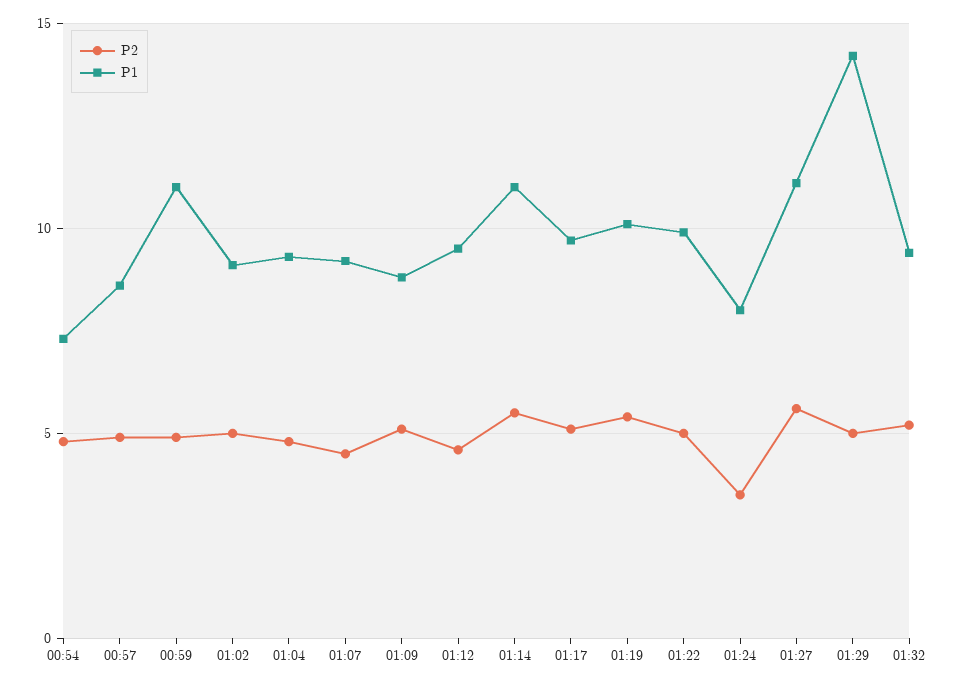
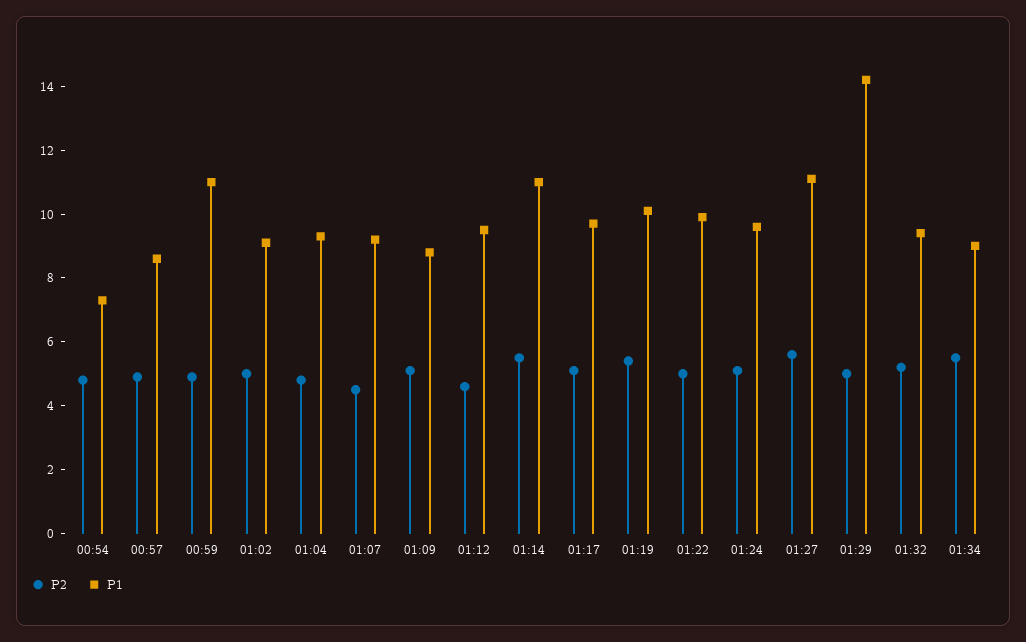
P2, 01:24: 3.5 -> 5
P1, 01:24: 8 -> 9.5
P2, 01:34: none -> 5.5
P1, 01:34: none -> 9

